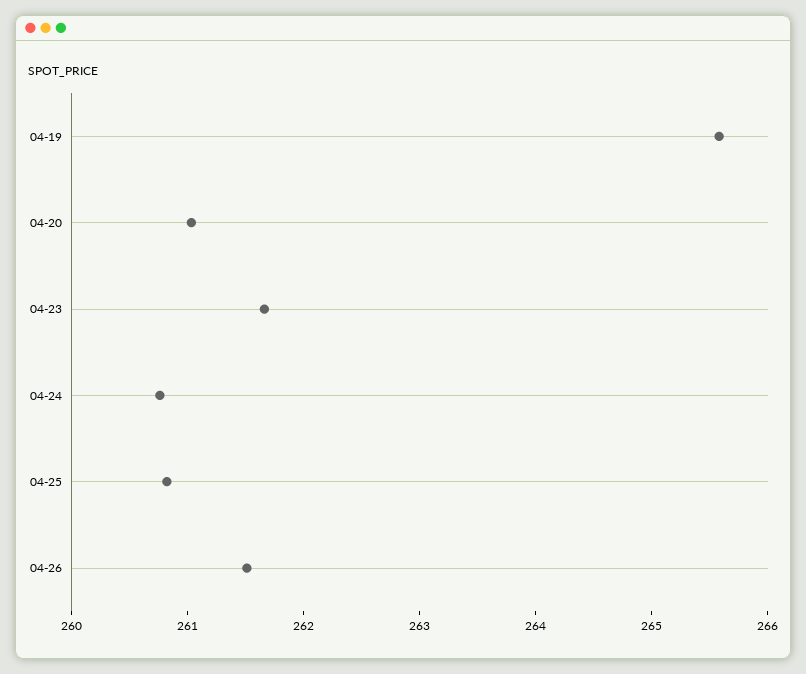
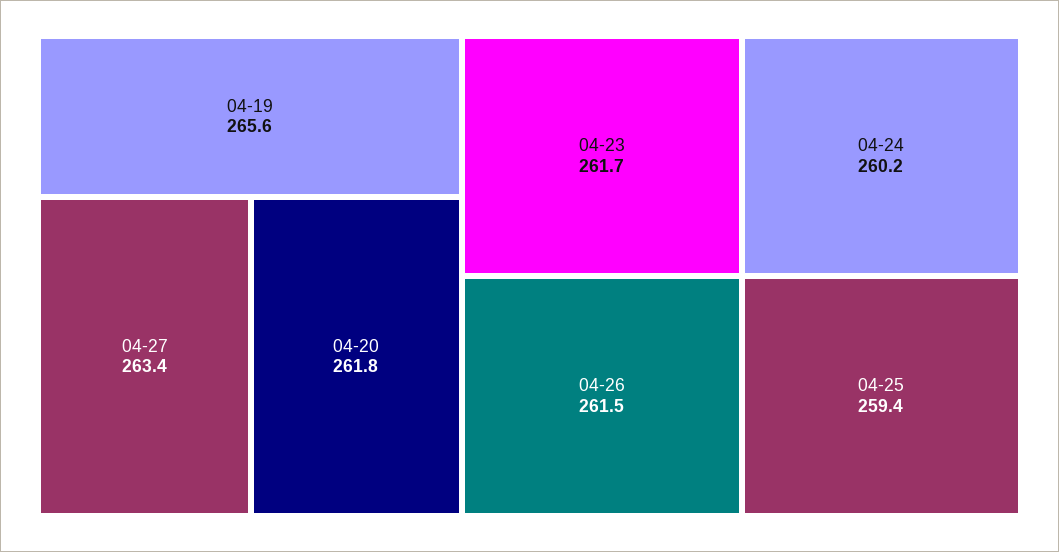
04-20: 261 -> 261.8
04-24: 260.8 -> 260.2
04-25: 260.8 -> 259.4
04-27: none -> 263.4

